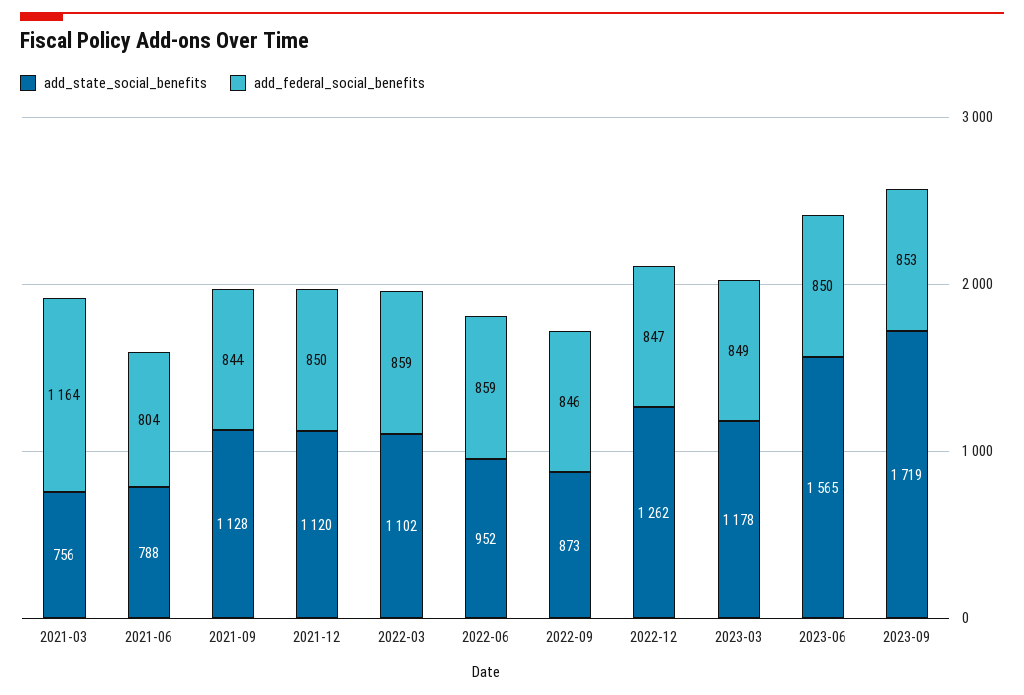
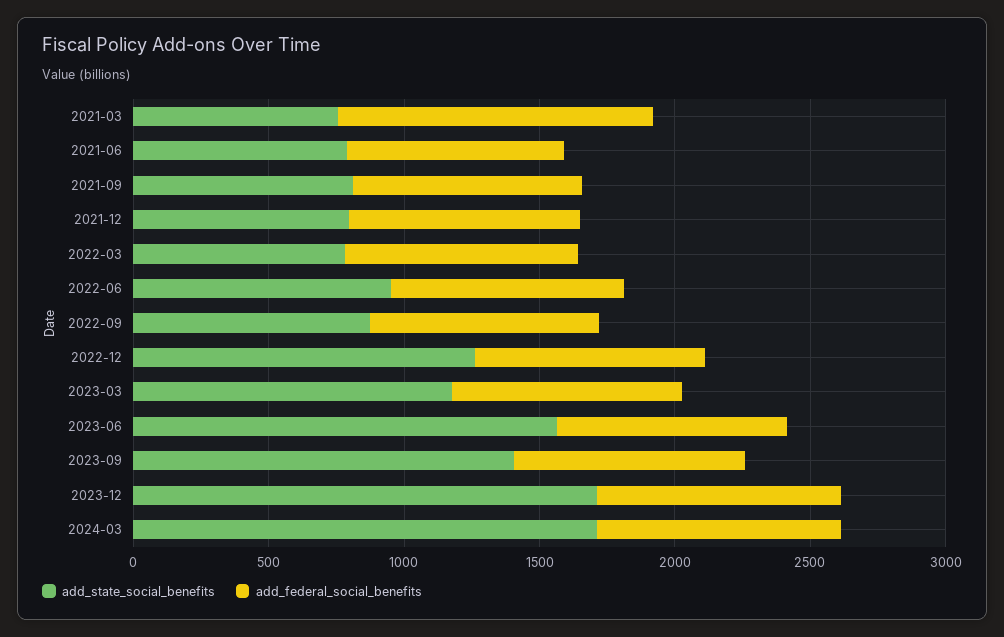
add_state_social_benefits, 2021-09: 1128 -> 800
add_state_social_benefits, 2021-12: 1120 -> 800
add_state_social_benefits, 2022-03: 1102 -> 800
add_state_social_benefits, 2023-09: 1719 -> 1400
add_state_social_benefits, 2023-12: none -> 1700
add_federal_social_benefits, 2023-12: none -> 900
add_state_social_benefits, 2024-03: none -> 1700
add_federal_social_benefits, 2024-03: none -> 900

